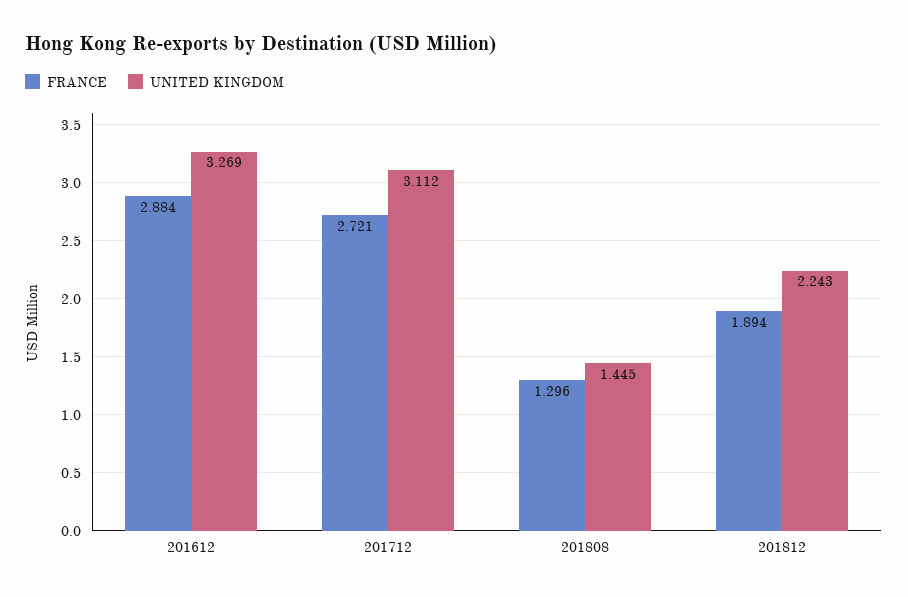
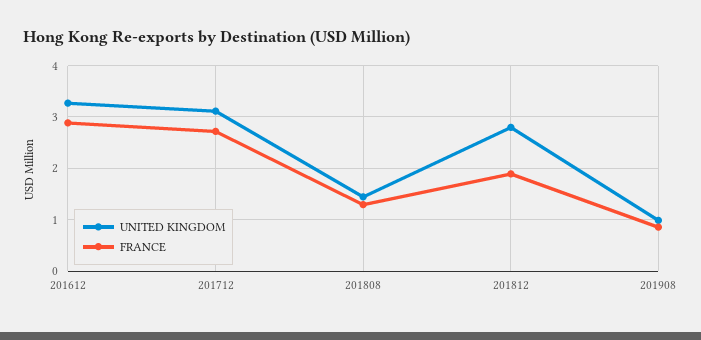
UNITED KINGDOM, 201812: 2.243 -> 2.8
UNITED KINGDOM, 201908: none -> 1
FRANCE, 201908: none -> 0.8

